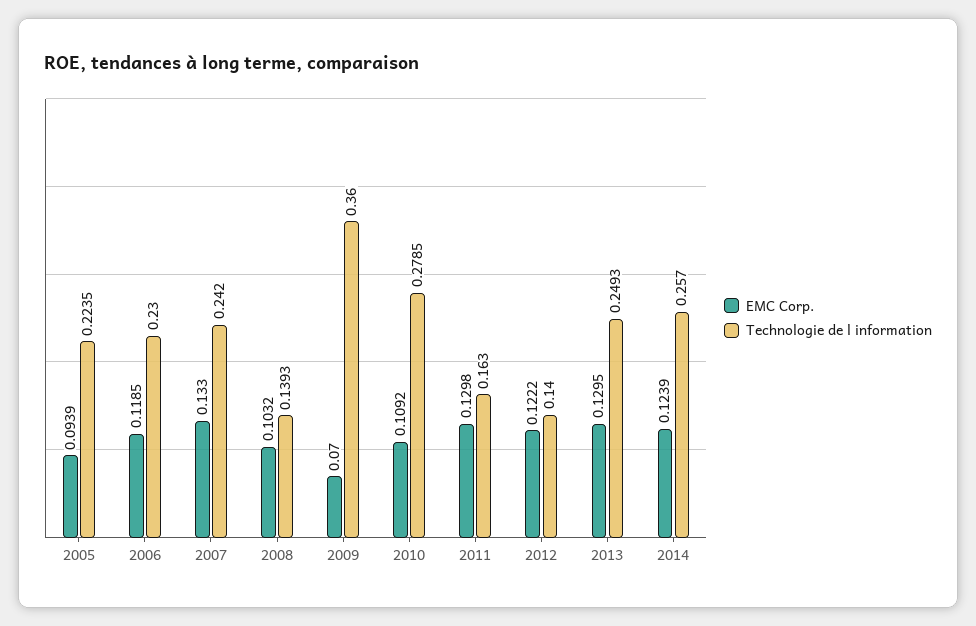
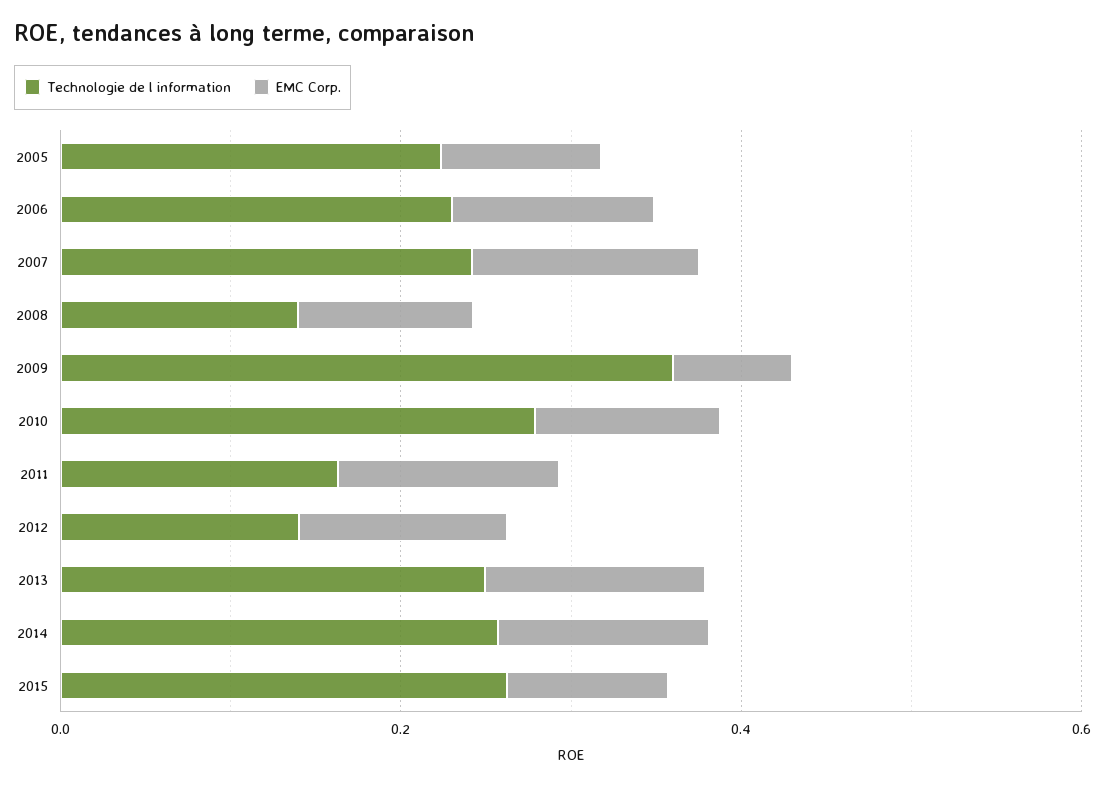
Technologie de l information, 2015: none -> 0.25
EMC Corp., 2015: none -> 0.1

